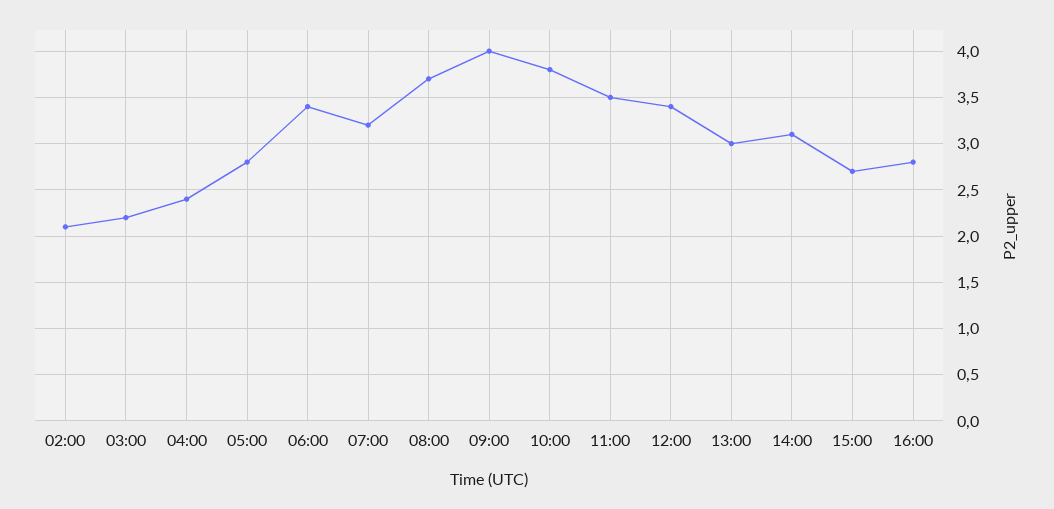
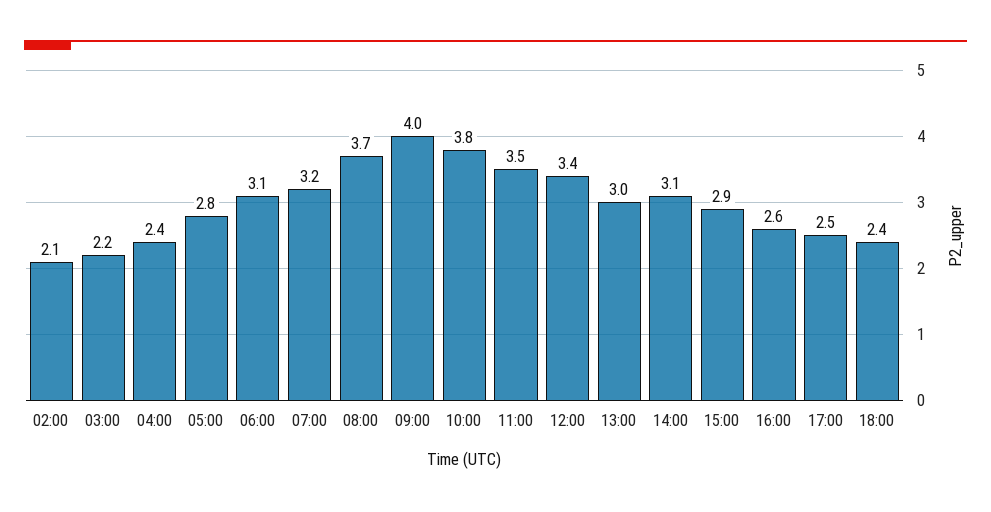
06:00: 3.4 -> 3.1
15:00: 2.7 -> 2.9
16:00: 2.8 -> 2.6
17:00: none -> 2.5
18:00: none -> 2.4

